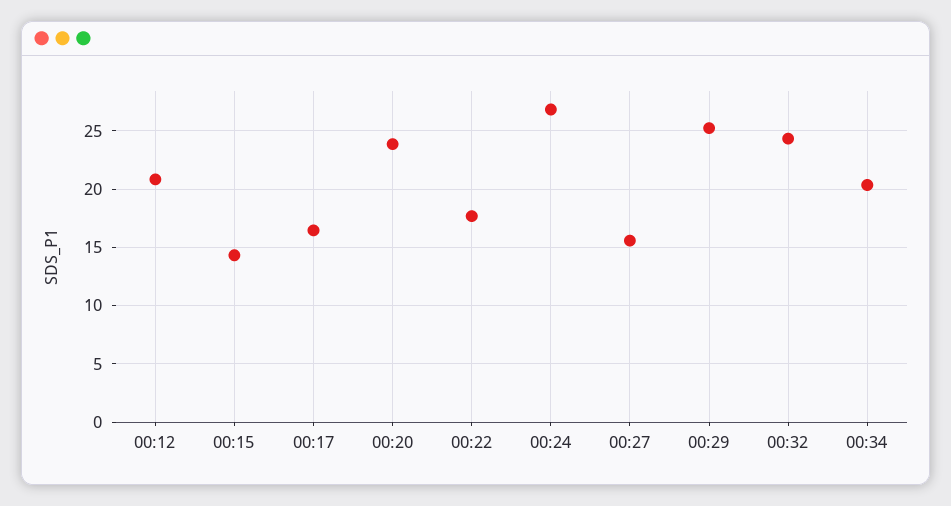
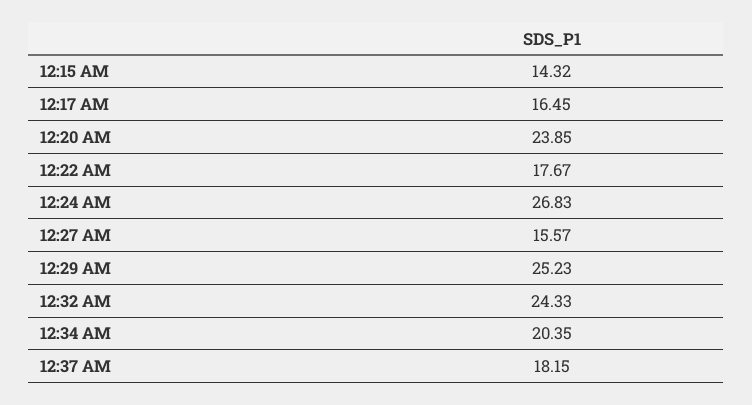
00:12: 21 -> none
12:37 AM: none -> 18.15

